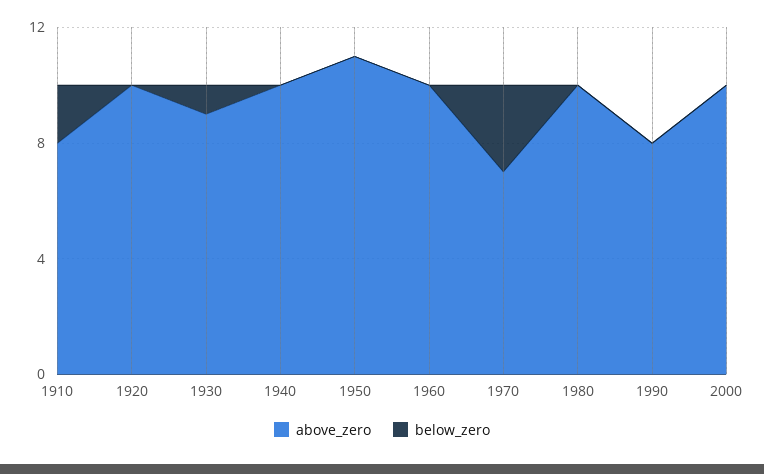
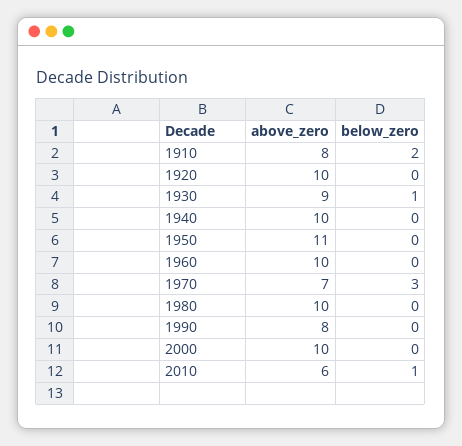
above_zero, 2010: none -> 6
below_zero, 2010: none -> 1

